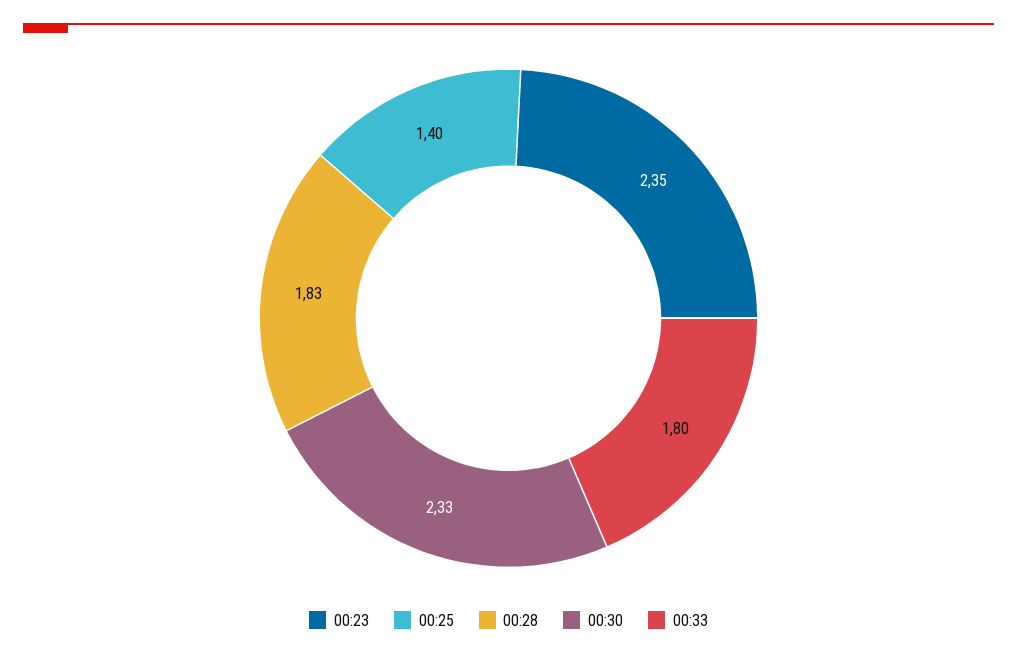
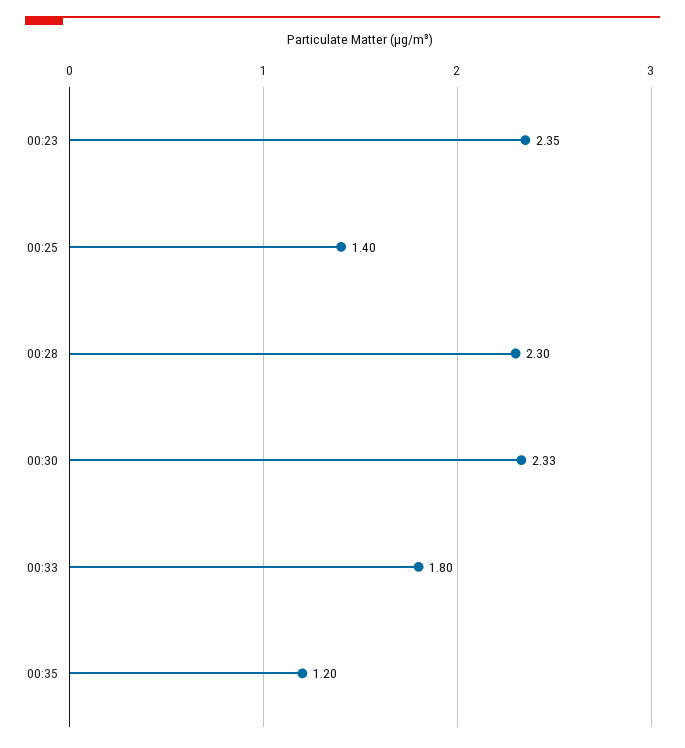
00:28: 1.83 -> 2.3
00:35: none -> 1.2

